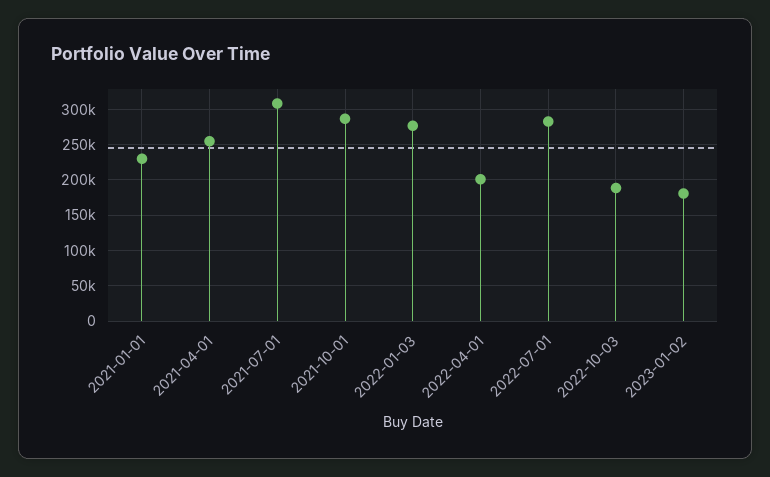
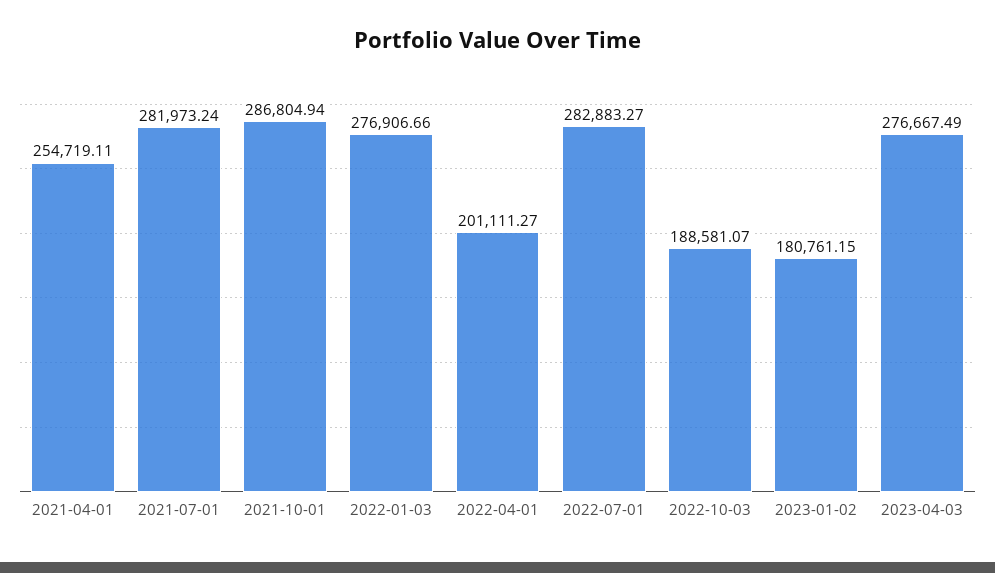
2021-01-01: 230000 -> none
2021-07-01: 310000 -> 281973.24
2023-04-03: none -> 276667.49

